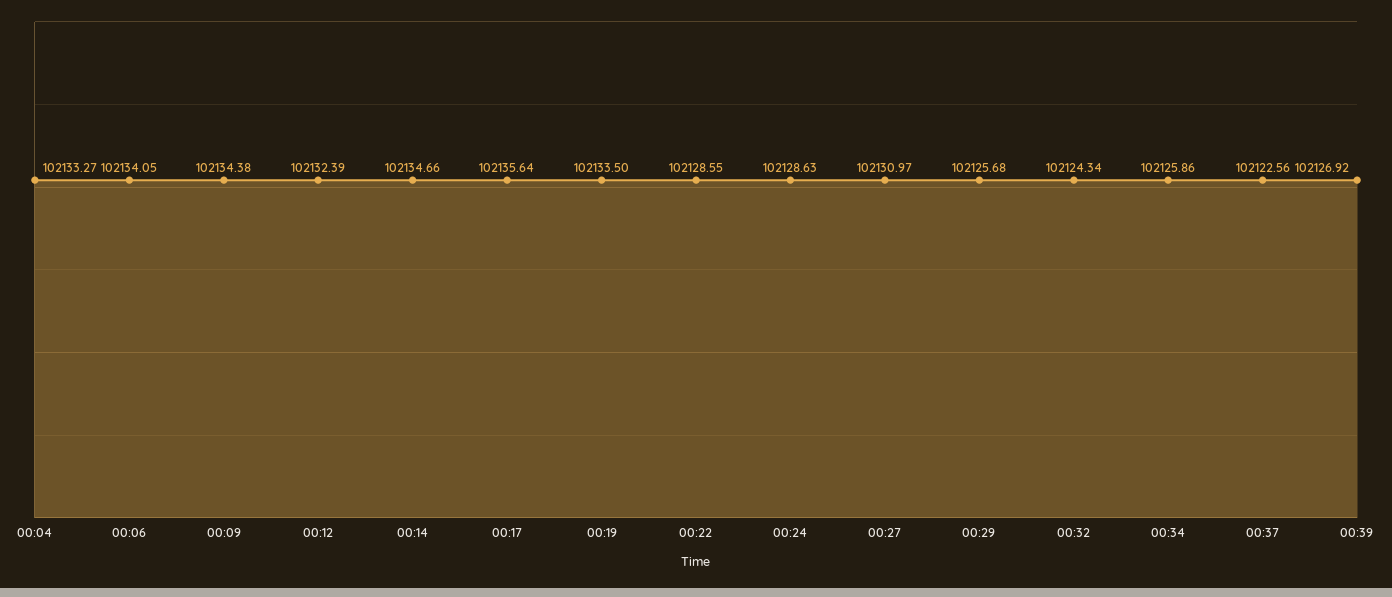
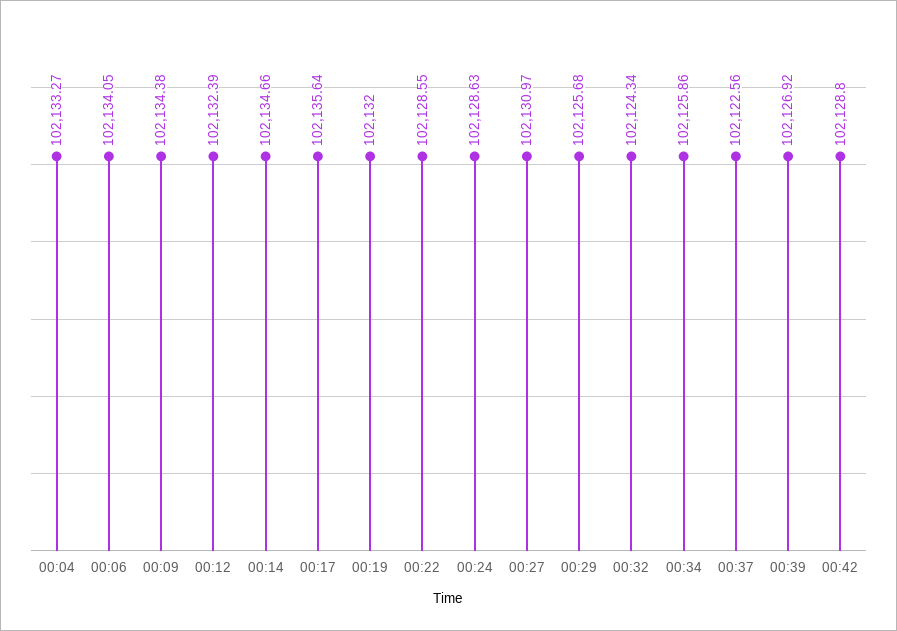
00:19: 102133.5 -> 102132
00:42: none -> 102128.8

